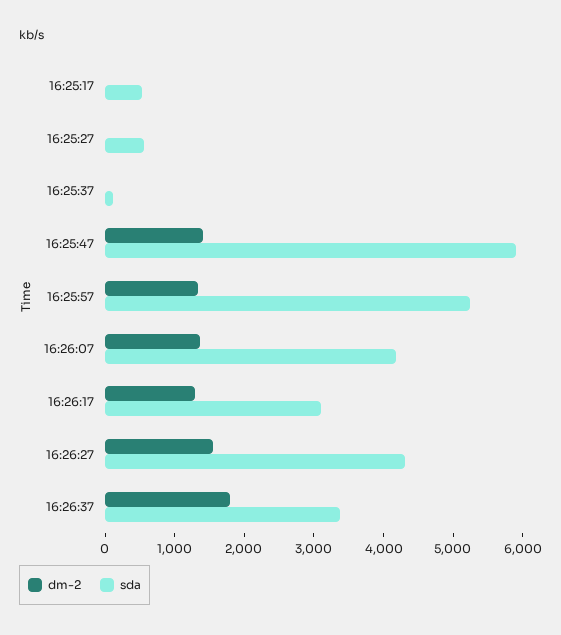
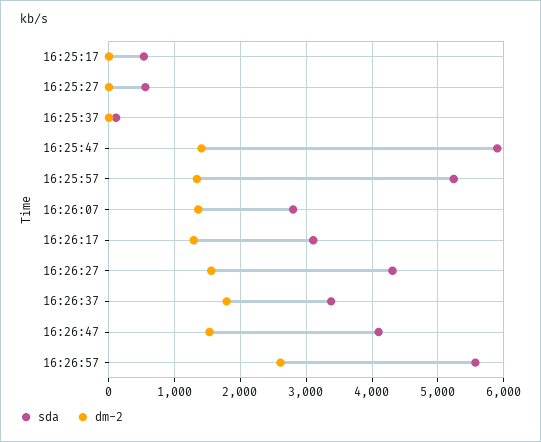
sda, 16:26:07: 4200 -> 2800
sda, 16:26:47: none -> 4100
dm-2, 16:26:47: none -> 1500
sda, 16:26:57: none -> 5600
dm-2, 16:26:57: none -> 2600

